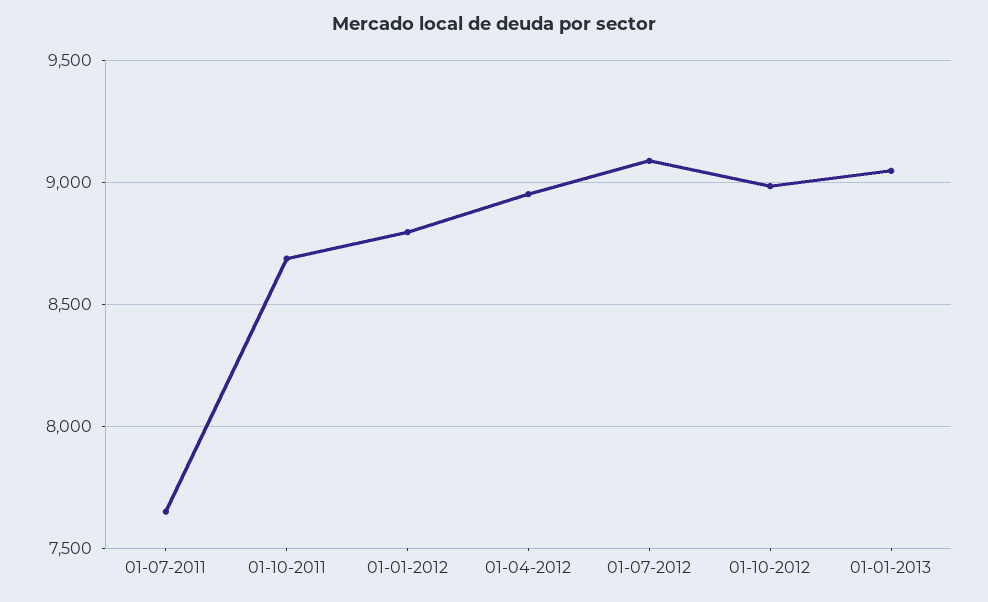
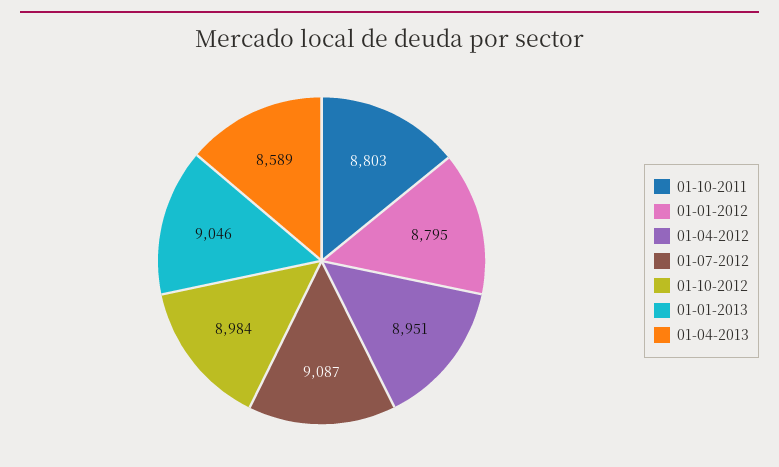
01-07-2011: 7650 -> none
01-10-2011: 8700 -> 8803
01-04-2013: none -> 8589

